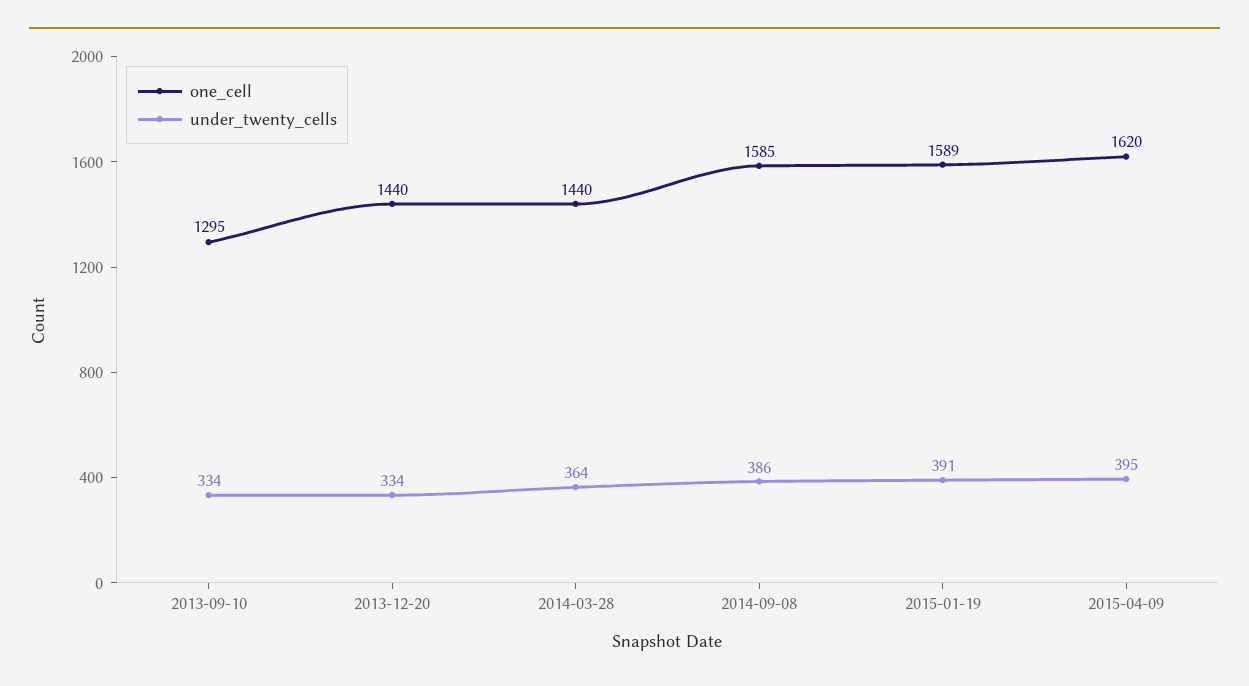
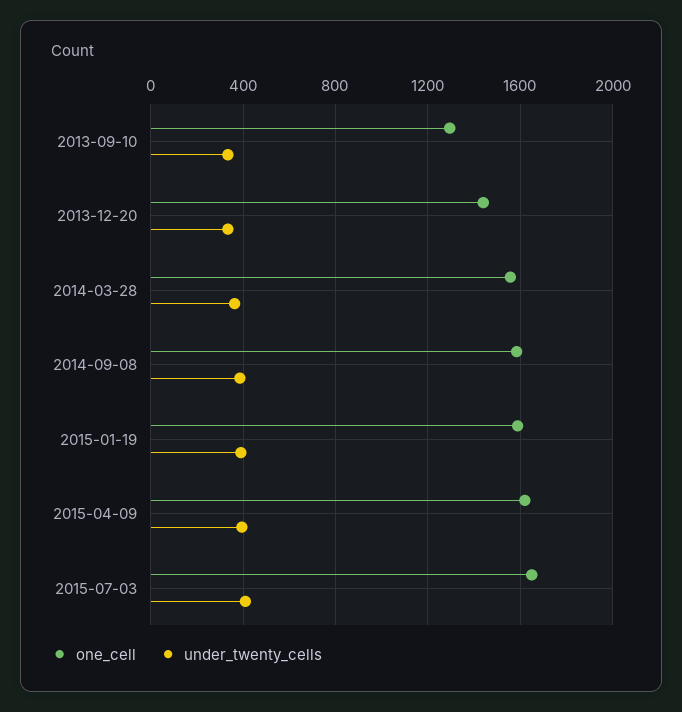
one_cell, 2014-03-28: 1440 -> 1550
one_cell, 2015-07-03: none -> 1650
under_twenty_cells, 2015-07-03: none -> 400

